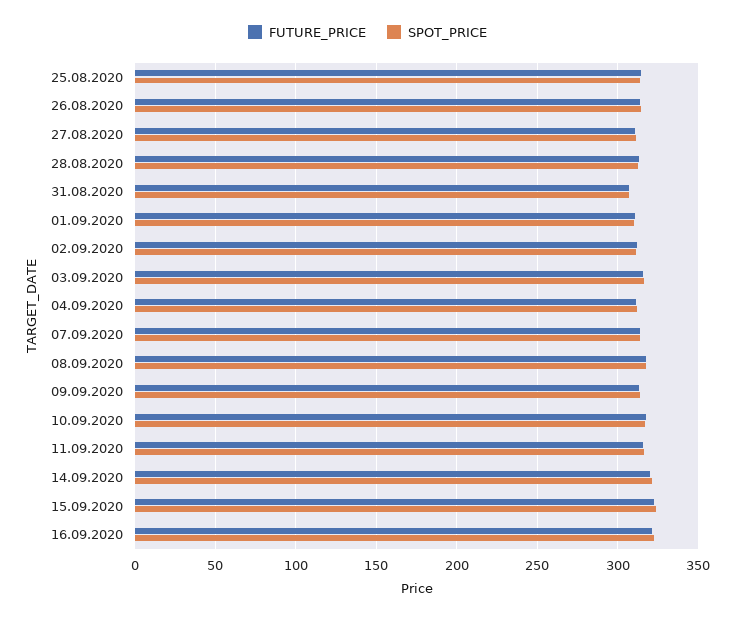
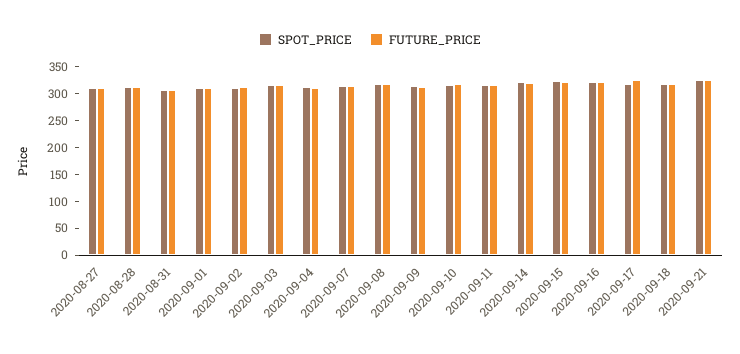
FUTURE_PRICE, 25.08.2020: 315 -> none
SPOT_PRICE, 25.08.2020: 315 -> none
FUTURE_PRICE, 26.08.2020: 315 -> none
SPOT_PRICE, 26.08.2020: 315 -> none
SPOT_PRICE, 2020-09-17: none -> 325
FUTURE_PRICE, 2020-09-17: none -> 325
SPOT_PRICE, 2020-09-18: none -> 325
FUTURE_PRICE, 2020-09-18: none -> 325
SPOT_PRICE, 2020-09-21: none -> 325
FUTURE_PRICE, 2020-09-21: none -> 325

